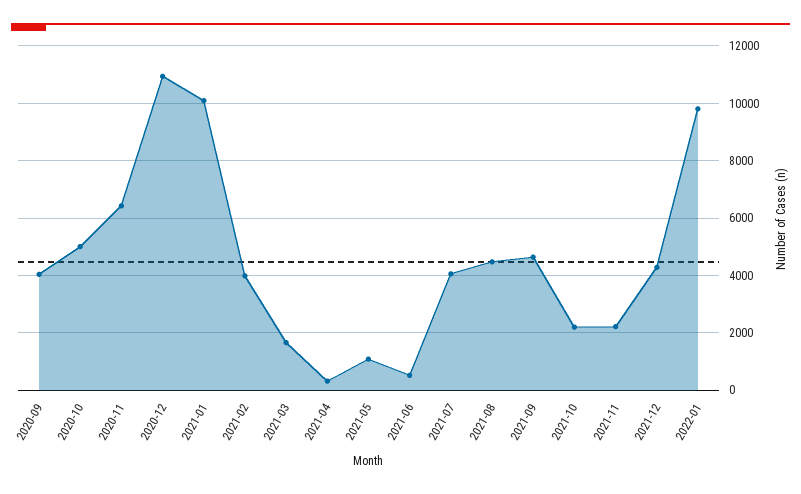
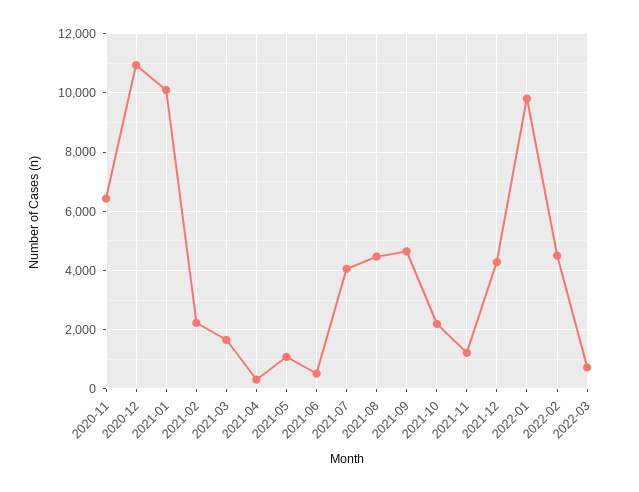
2020-09: 4000 -> none
2020-10: 5000 -> none
2021-02: 4000 -> 2250
2021-11: 2250 -> 1250
2022-02: none -> 4500
2022-03: none -> 750

